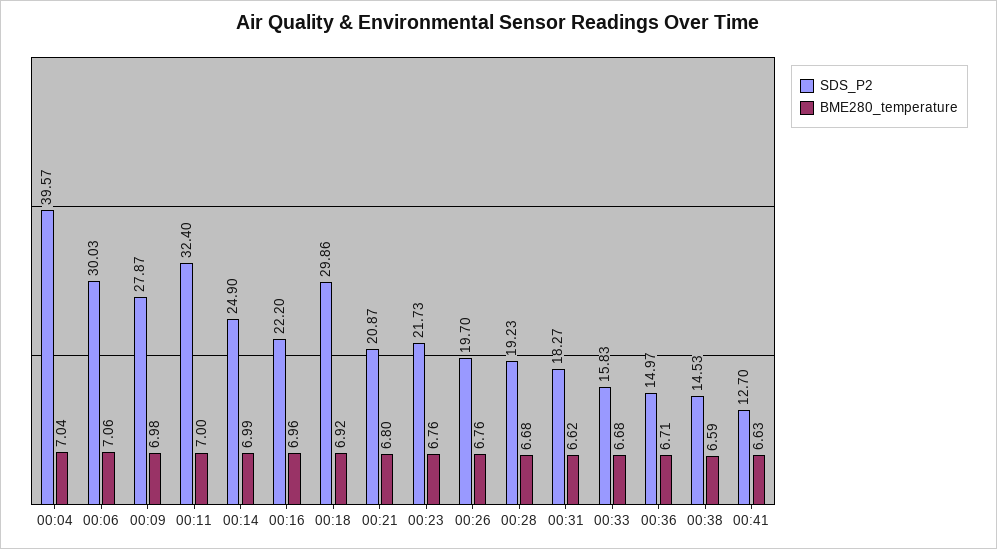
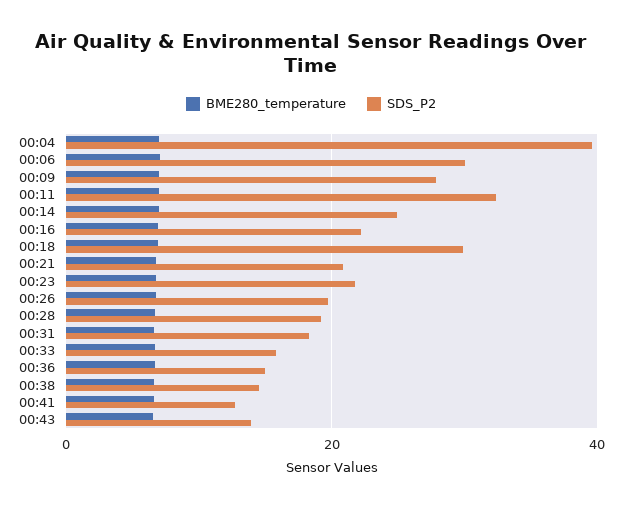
BME280_temperature, 00:43: none -> 6
SDS_P2, 00:43: none -> 14

